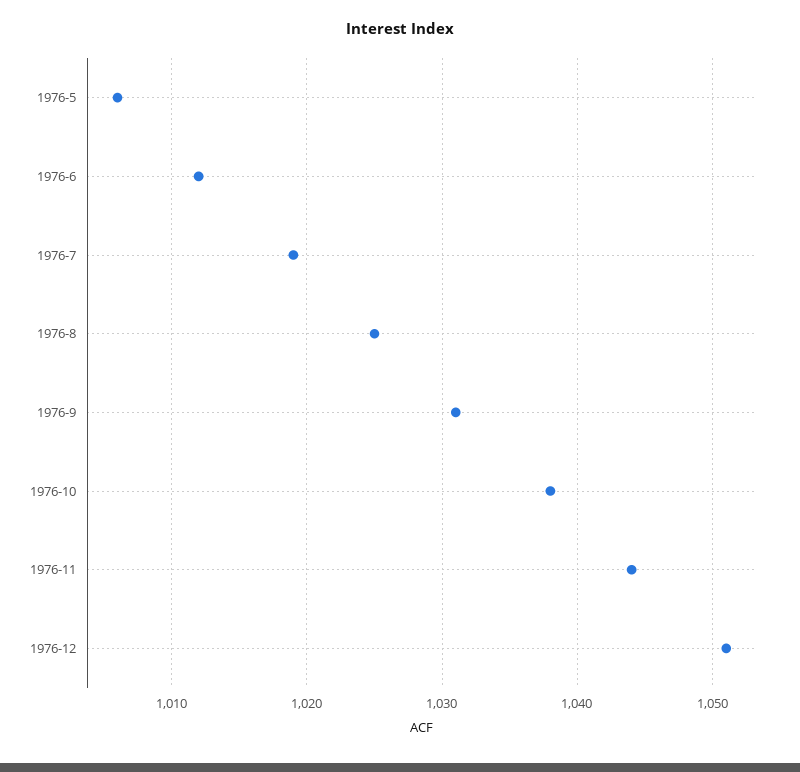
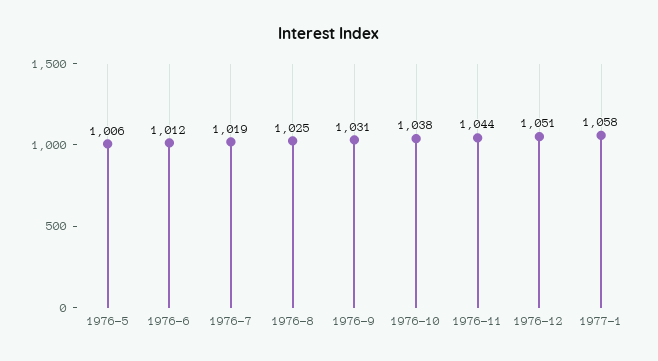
1977-1: none -> 1058

